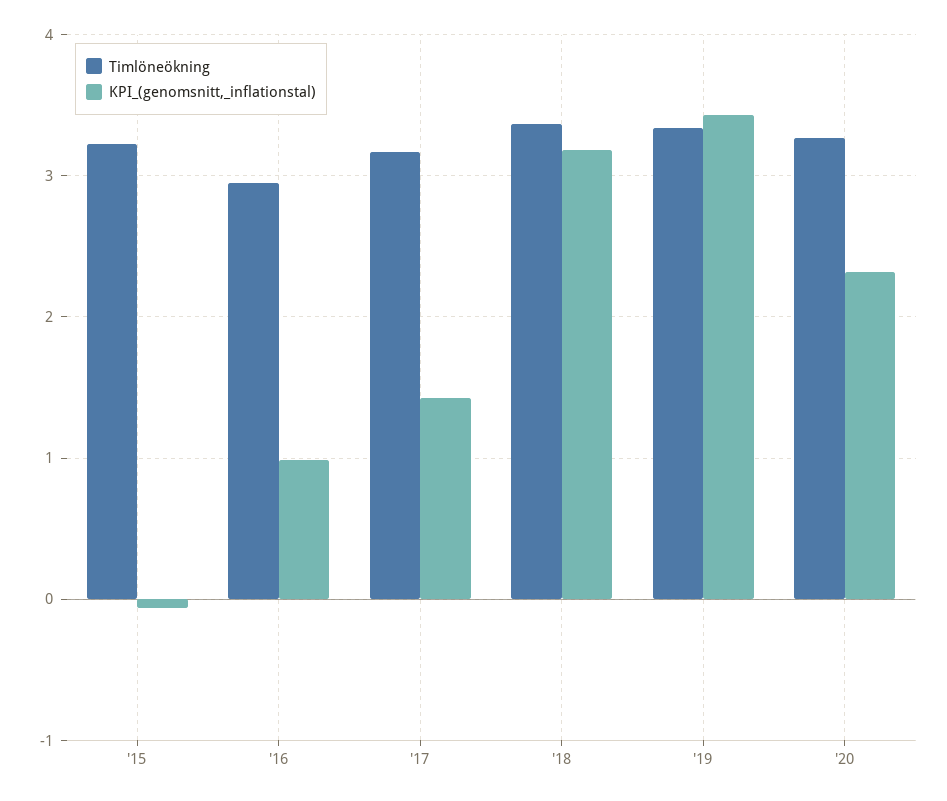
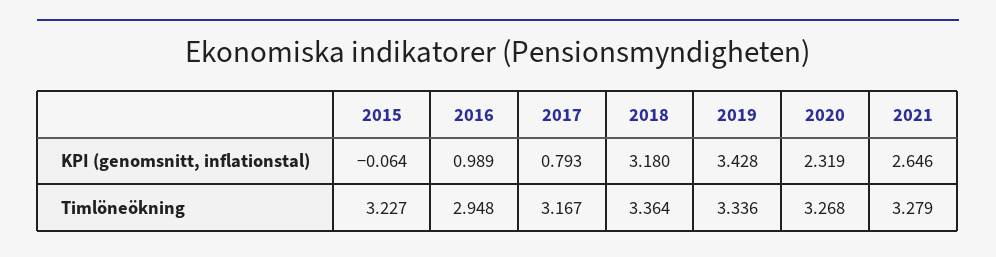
KPI_(genomsnitt,_inflationstal), '17: 1.4 -> 0.793
KPI_(genomsnitt,_inflationstal), 2021: none -> 2.646
Timlöneökning, 2021: none -> 3.279

